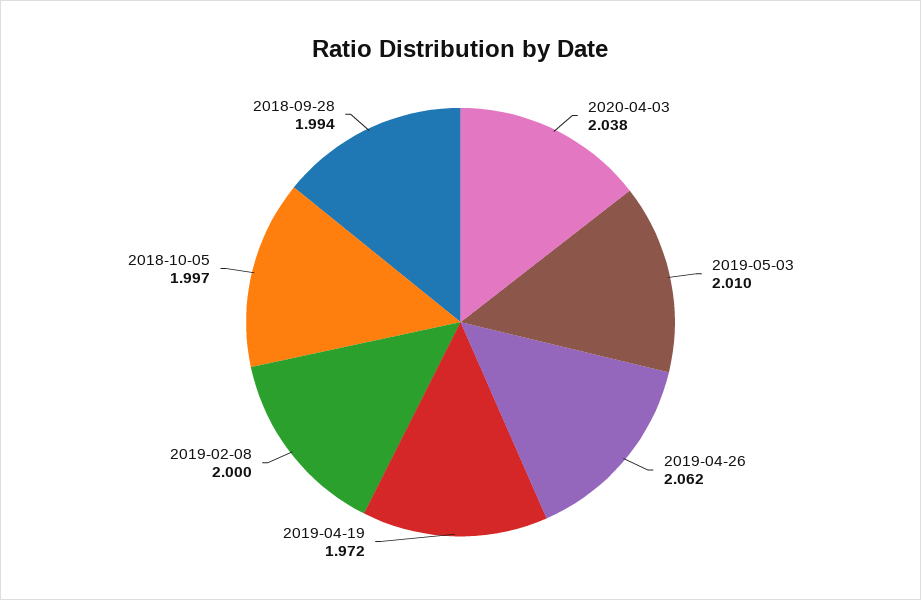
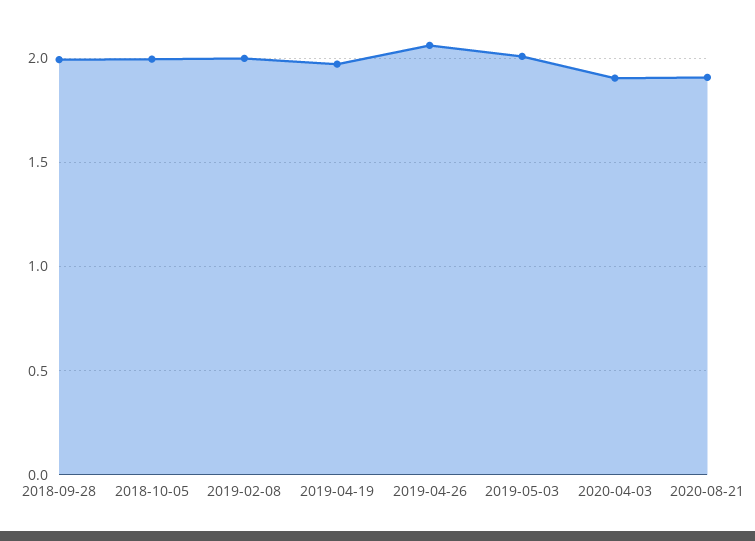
2020-04-03: 2.038 -> 1.9
2020-08-21: none -> 1.9

